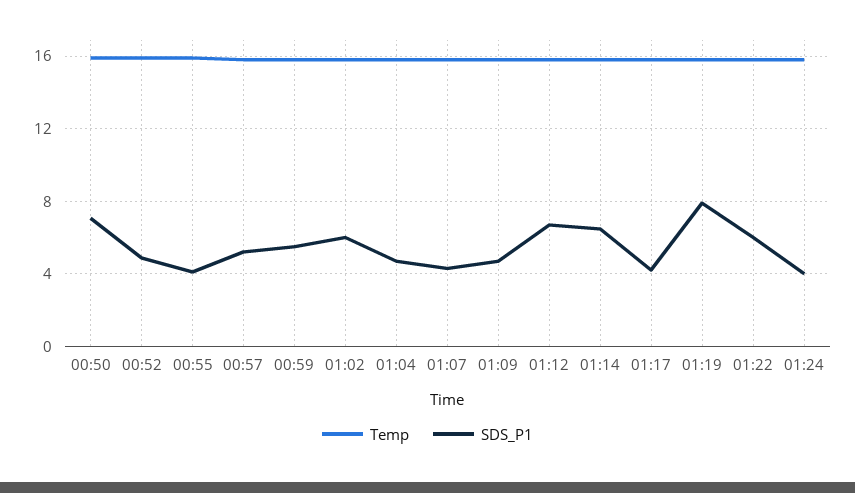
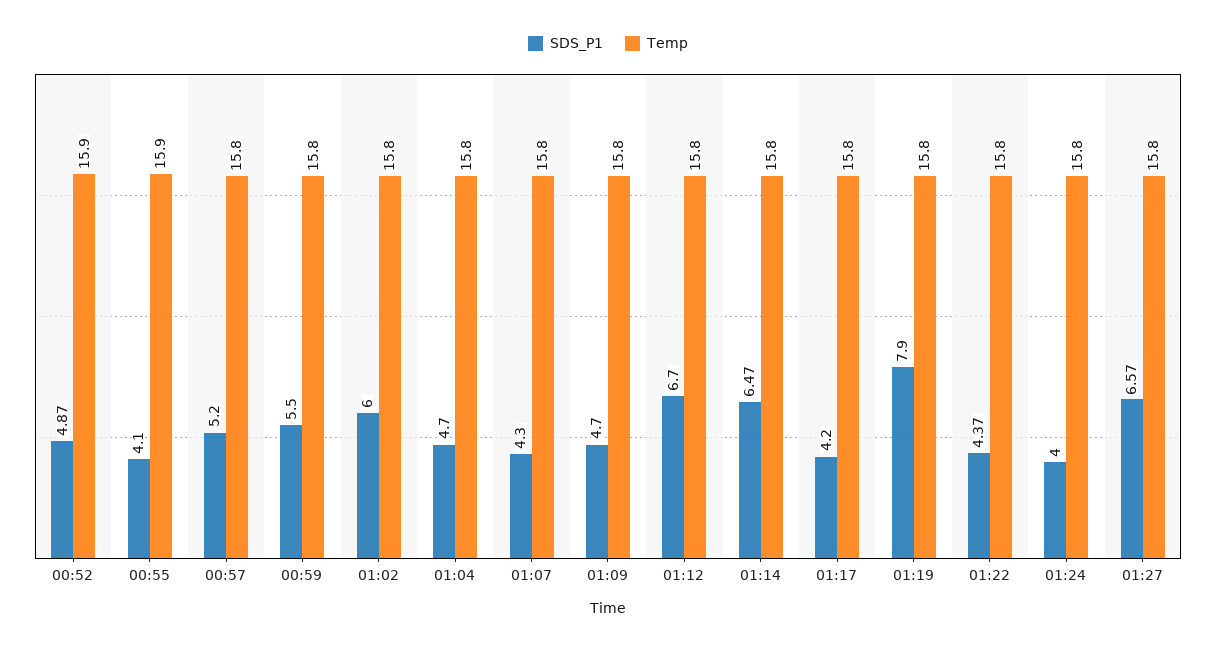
Temp, 00:50: 16 -> none
SDS_P1, 00:50: 7 -> none
SDS_P1, 01:22: 6 -> 4.37
SDS_P1, 01:27: none -> 6.57
Temp, 01:27: none -> 15.8

